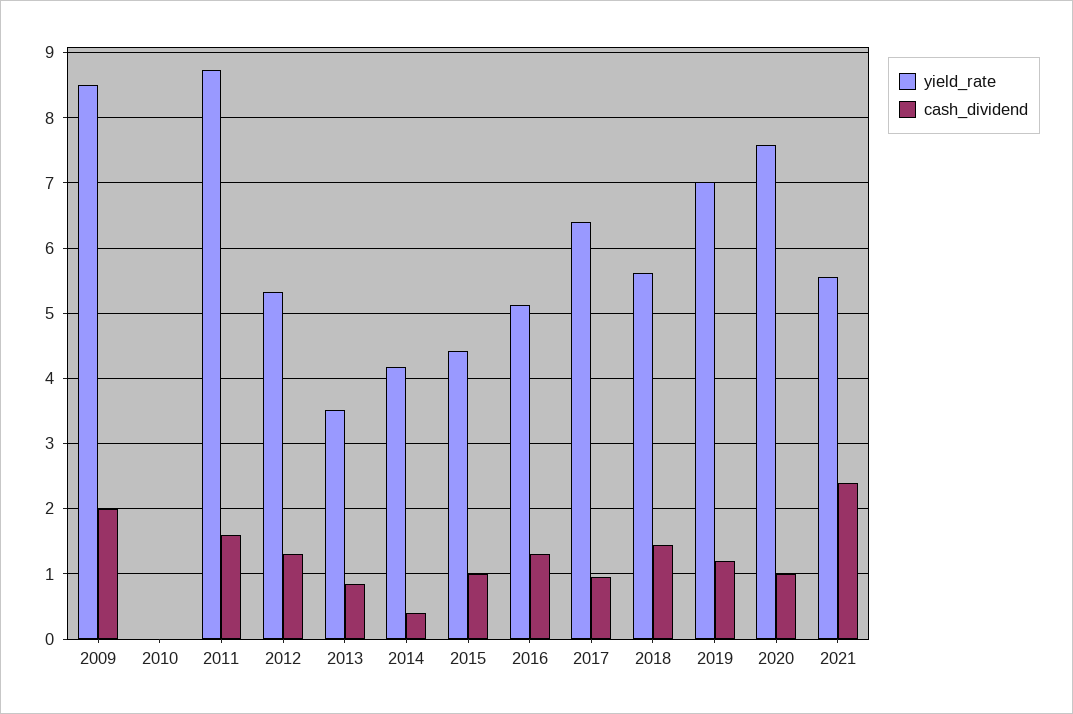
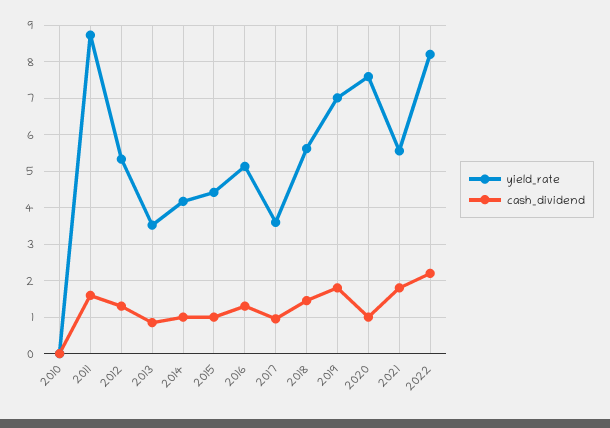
yield_rate, 2009: 8.5 -> none
cash_dividend, 2009: 2 -> none
cash_dividend, 2014: 0.4 -> 1
yield_rate, 2017: 6.4 -> 3.6
cash_dividend, 2019: 1.2 -> 1.8
cash_dividend, 2021: 2.4 -> 1.8
yield_rate, 2022: none -> 8.2
cash_dividend, 2022: none -> 2.2

